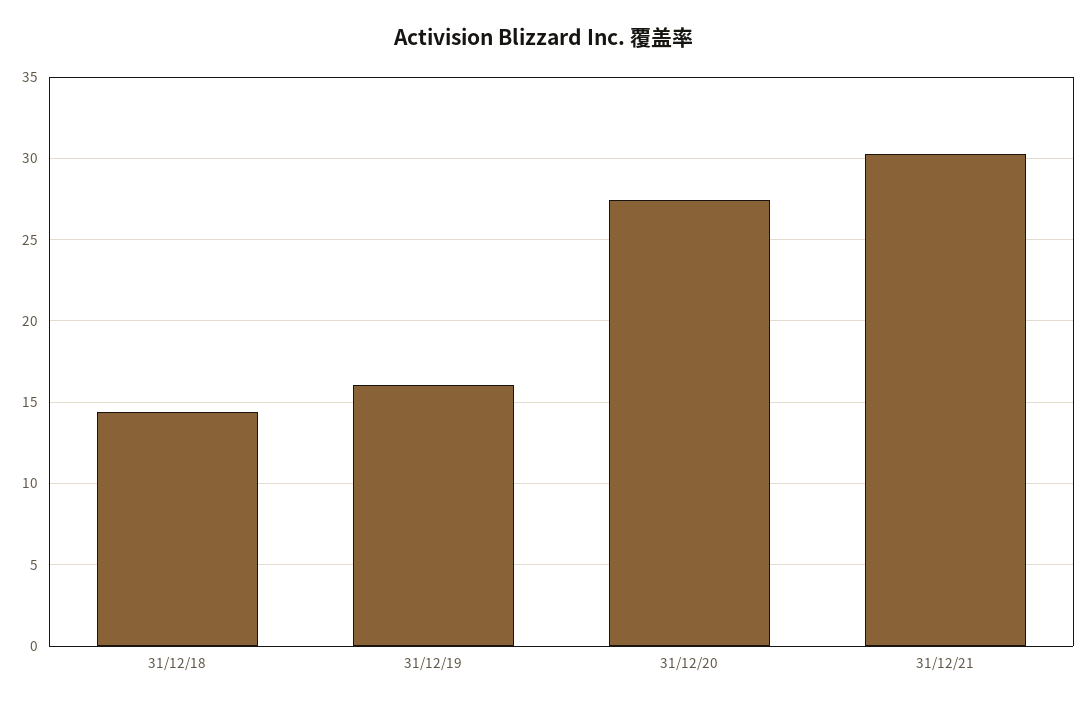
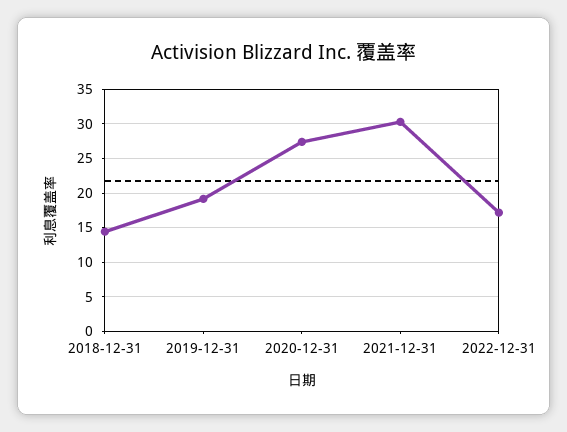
31/12/19: 16 -> 19
2022-12-31: none -> 17

